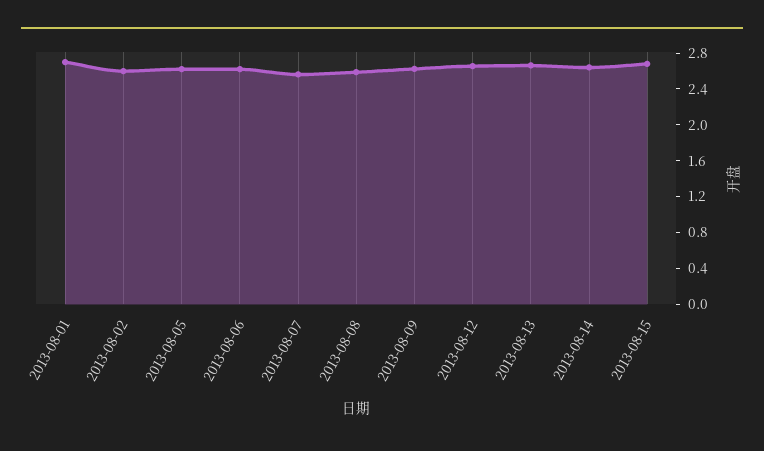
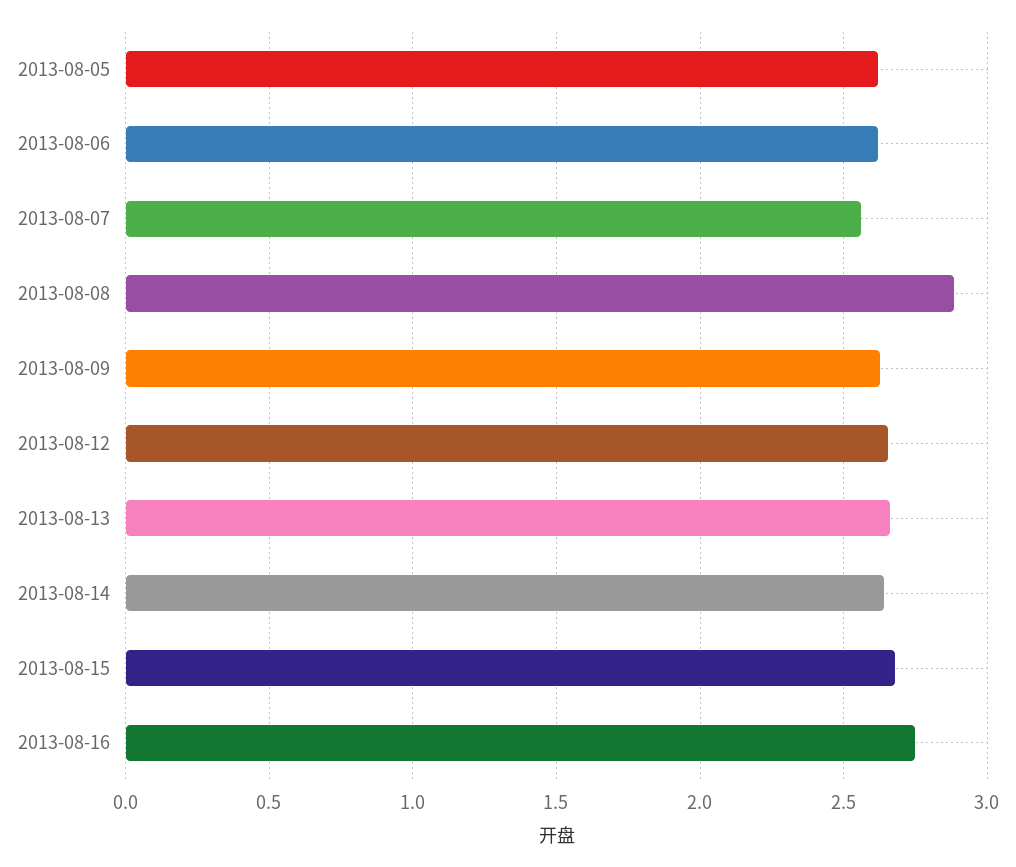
2013-08-01: 2.7 -> none
2013-08-02: 2.6 -> none
2013-08-08: 2.6 -> 2.9
2013-08-16: none -> 2.75

